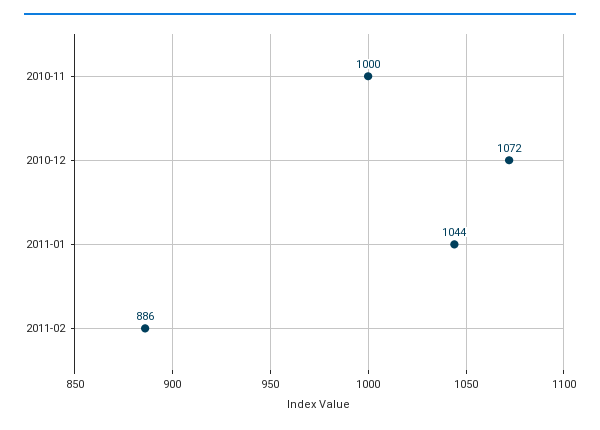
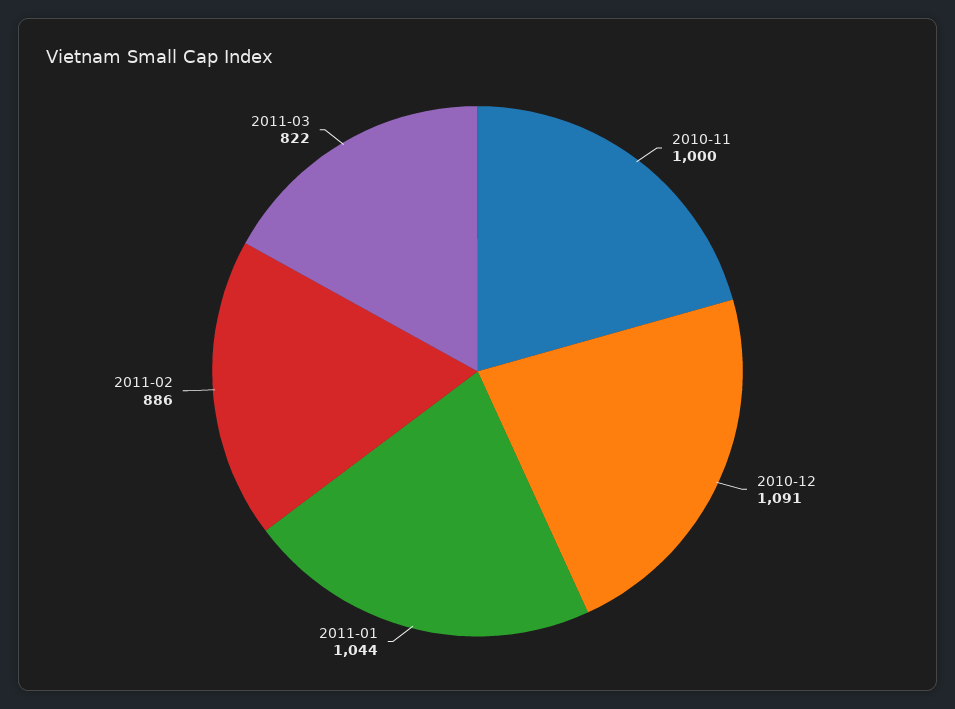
2010-12: 1072 -> 1091
2011-03: none -> 822

